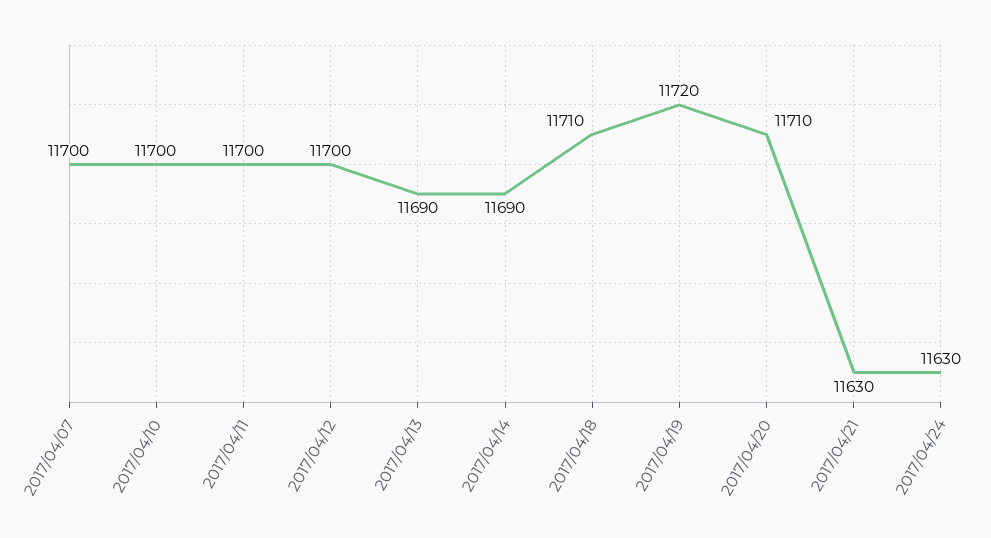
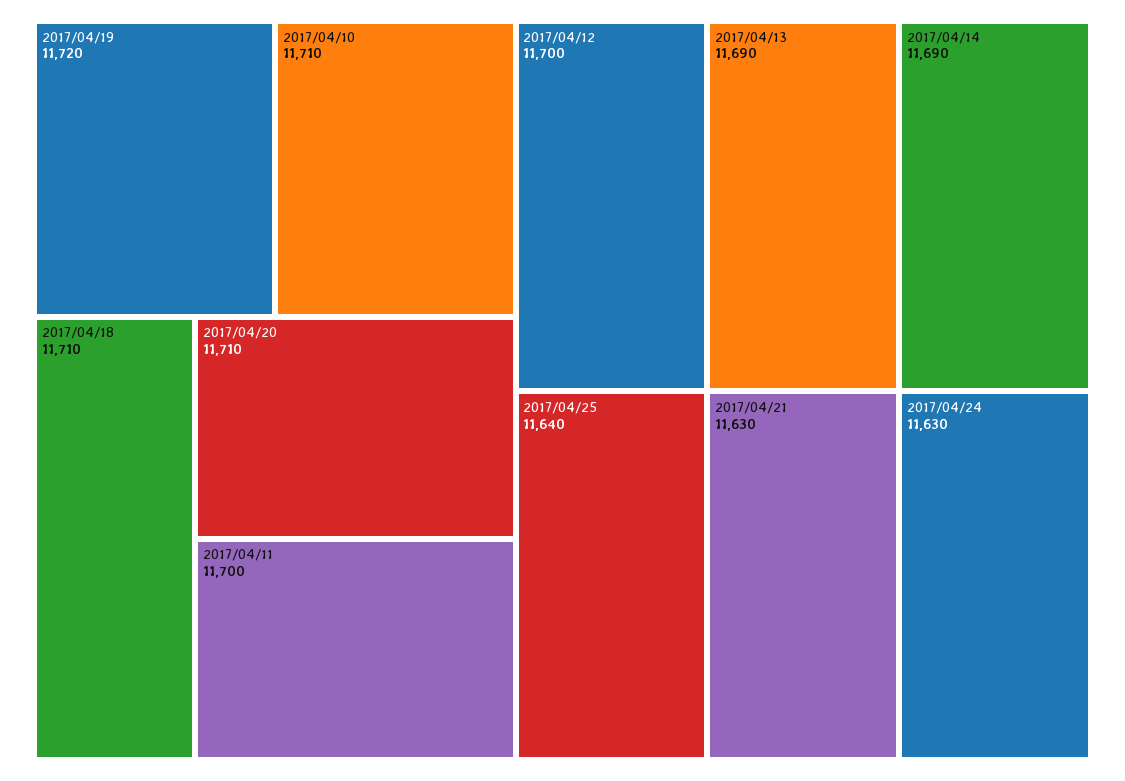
2017/04/07: 11700 -> none
2017/04/10: 11700 -> 11710
2017/04/25: none -> 11640

